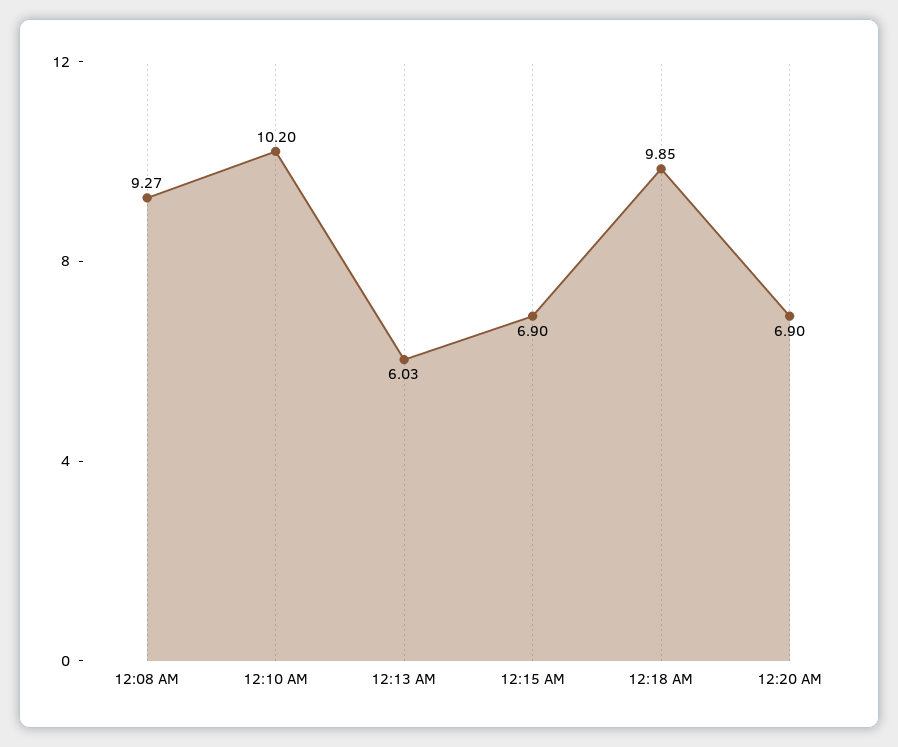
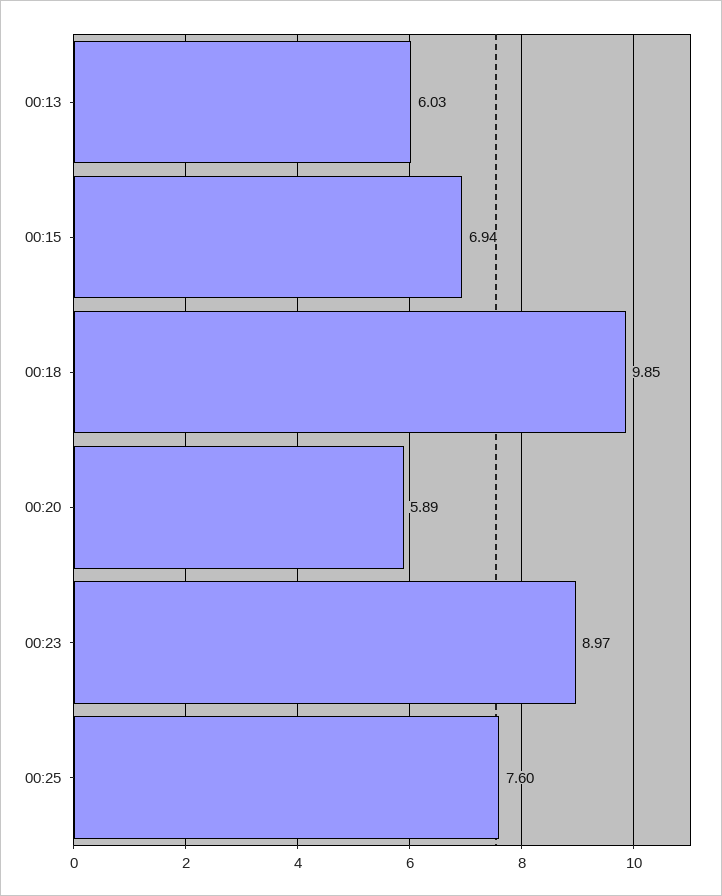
12:08 AM: 9.27 -> none
12:10 AM: 10.2 -> none
12:15 AM: 6.9 -> 6.94
12:20 AM: 6.9 -> 5.89
00:23: none -> 8.97
00:25: none -> 7.6

